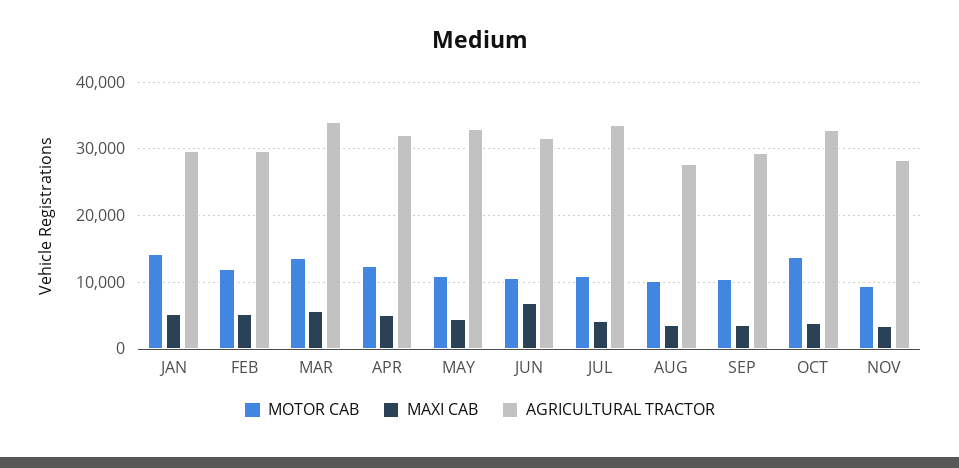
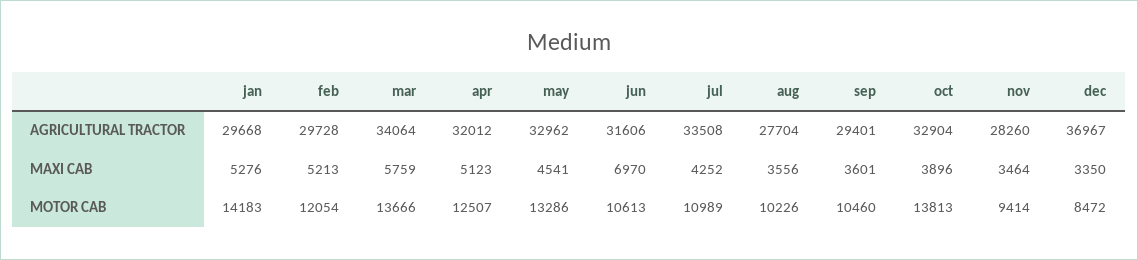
MOTOR CAB, MAY: 11000 -> 13286
AGRICULTURAL TRACTOR, dec: none -> 36967
MAXI CAB, dec: none -> 3350
MOTOR CAB, dec: none -> 8472

